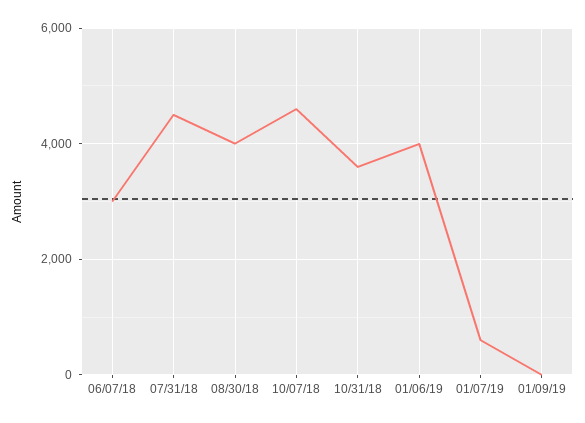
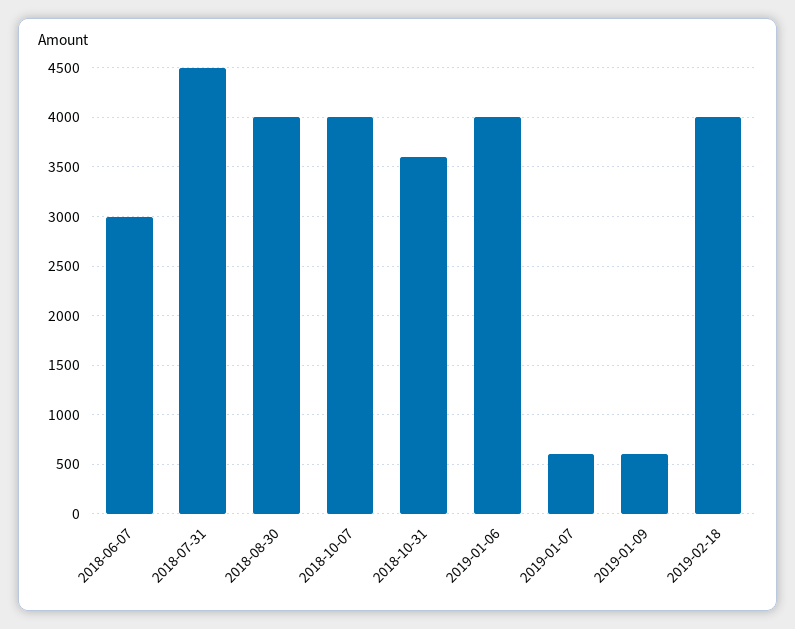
10/07/18: 4600 -> 4000
01/09/19: 0 -> 600
2019-02-18: none -> 4000

